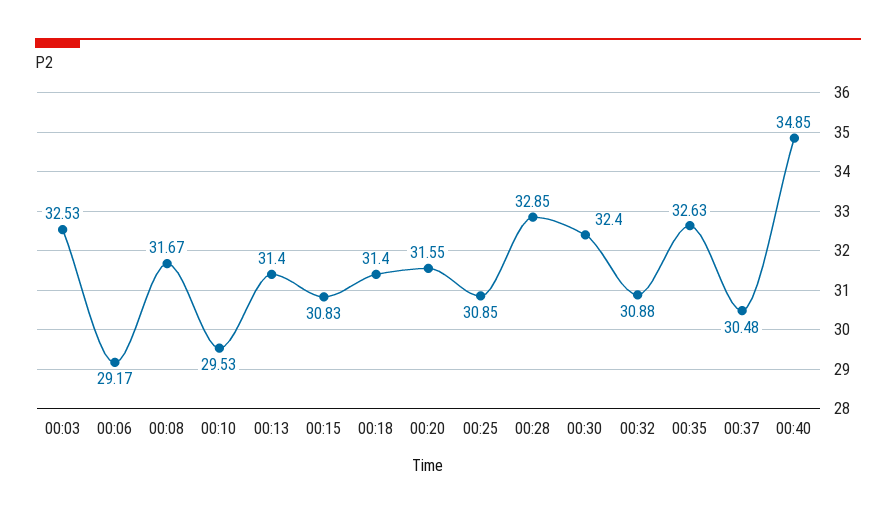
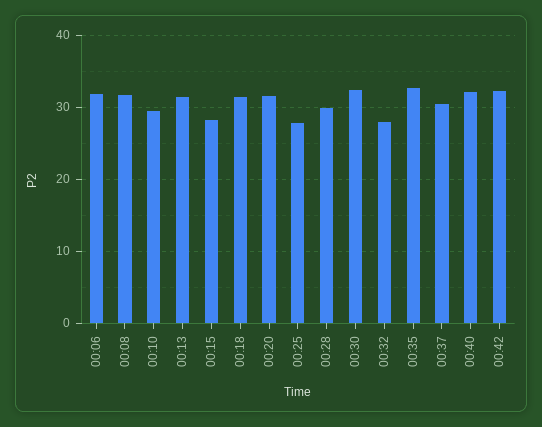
00:03: 32.53 -> none
00:06: 29.17 -> 32
00:15: 30.83 -> 28
00:25: 30.85 -> 28
00:28: 32.85 -> 30
00:32: 30.88 -> 28
00:40: 34.85 -> 32
00:42: none -> 32

